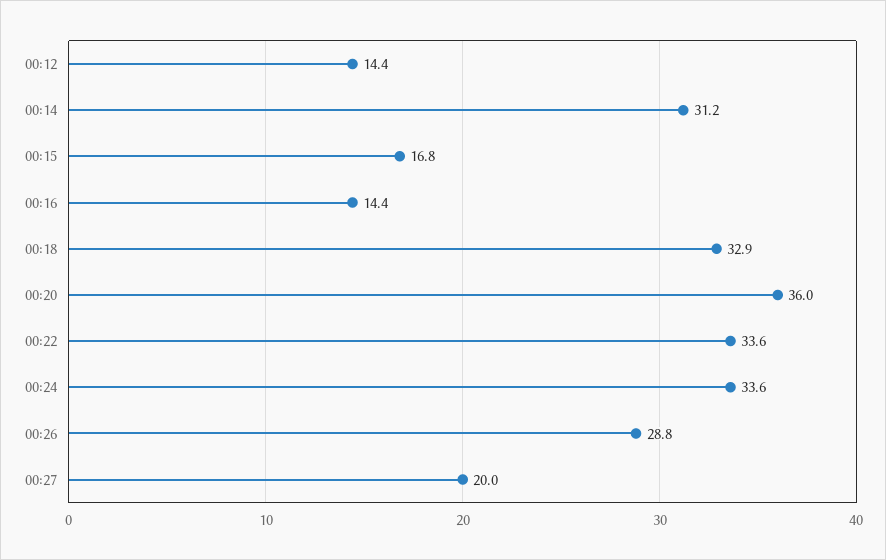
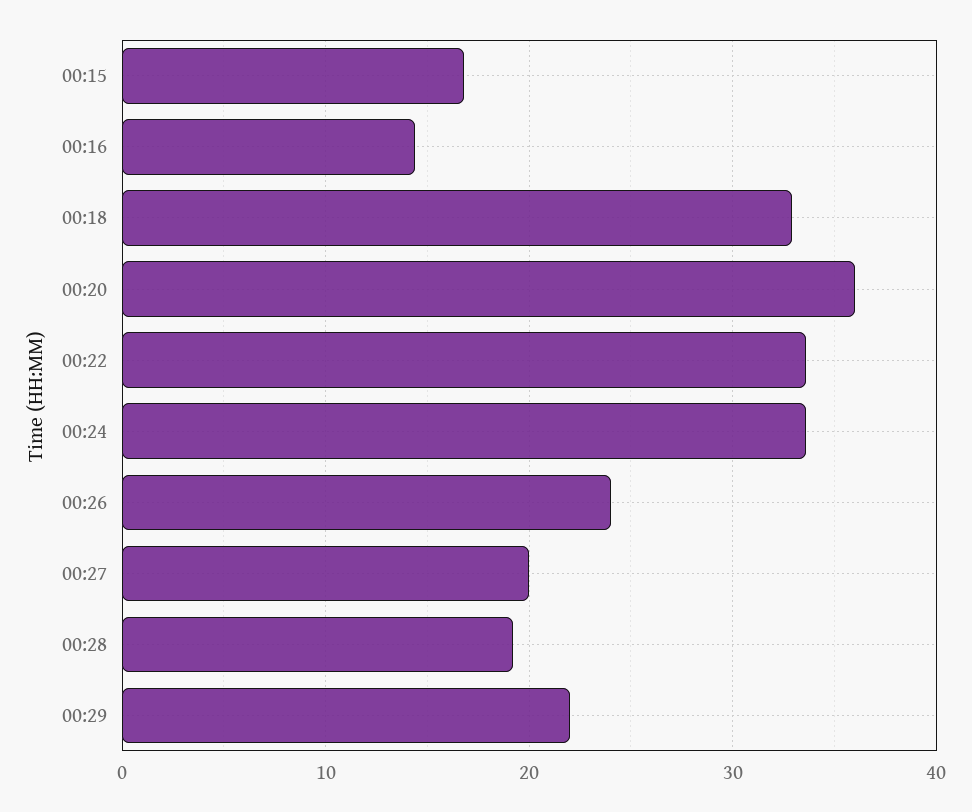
00:12: 14.4 -> none
00:14: 31.2 -> none
00:26: 28.8 -> 24
00:28: none -> 19
00:29: none -> 22

